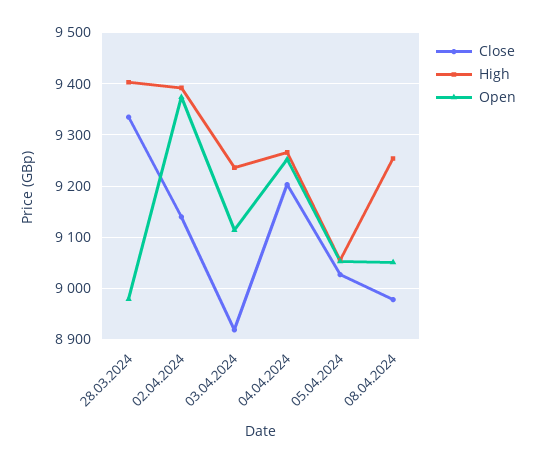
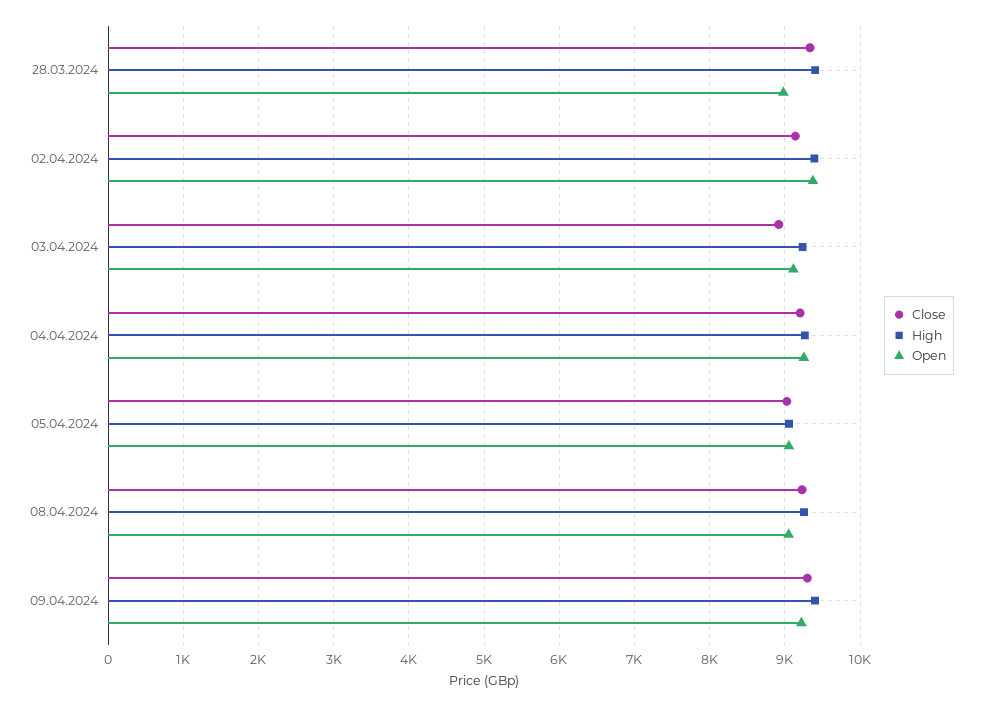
Close, 08.04.2024: 8980 -> 9200
Close, 09.04.2024: none -> 9300
High, 09.04.2024: none -> 9400
Open, 09.04.2024: none -> 9200

